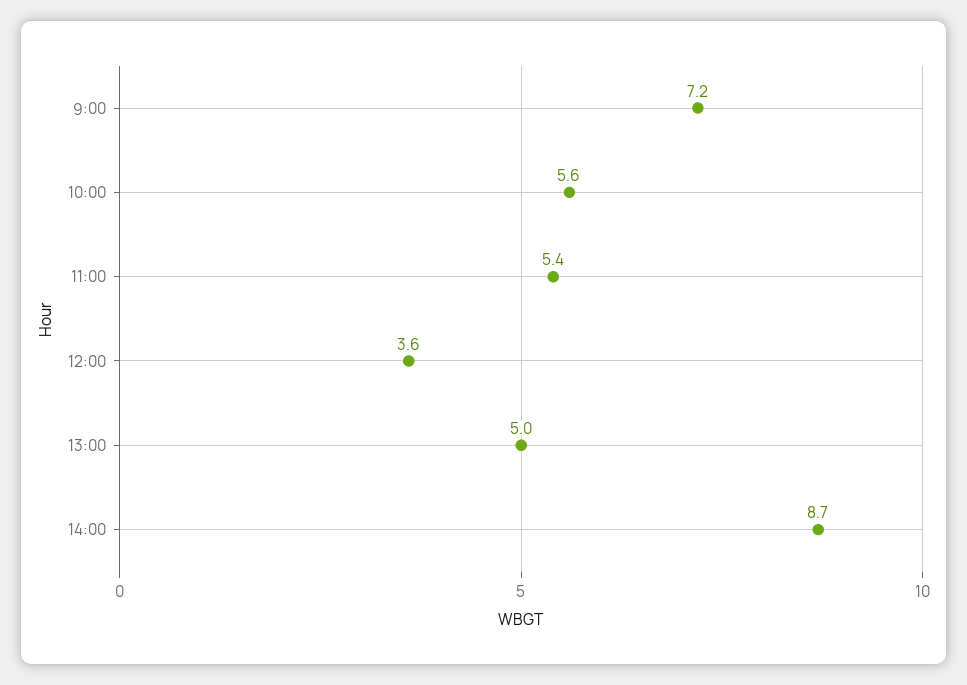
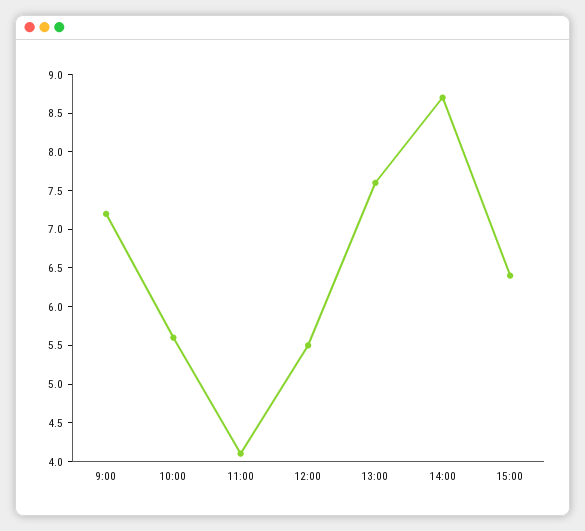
11:00: 5.4 -> 4
12:00: 3.6 -> 5.5
13:00: 5 -> 7.5
15:00: none -> 6.5

